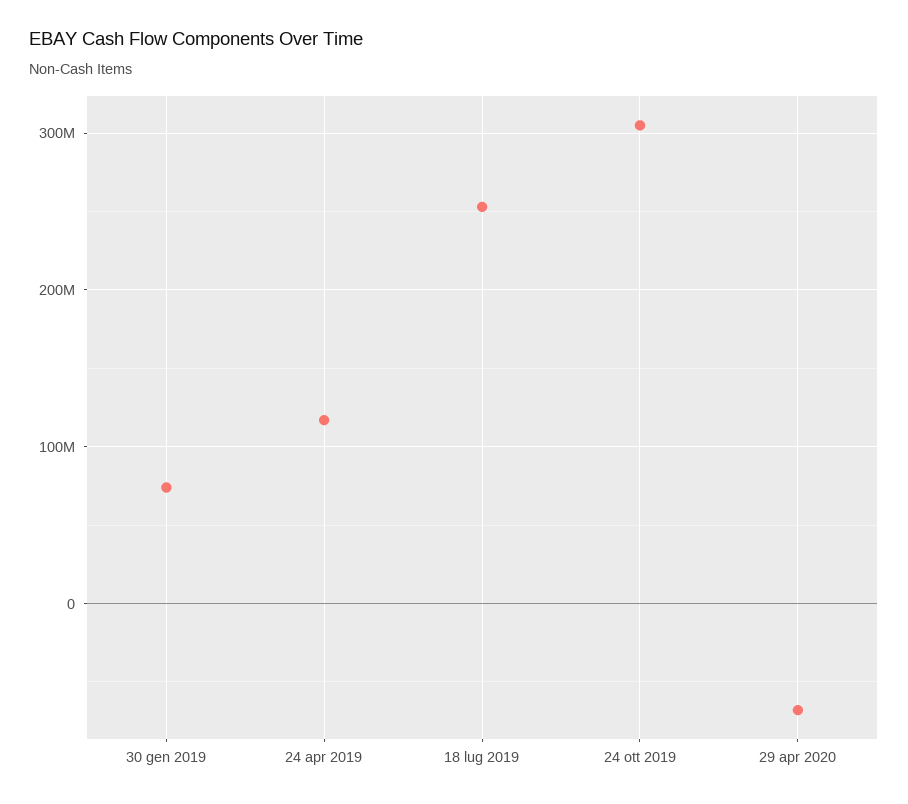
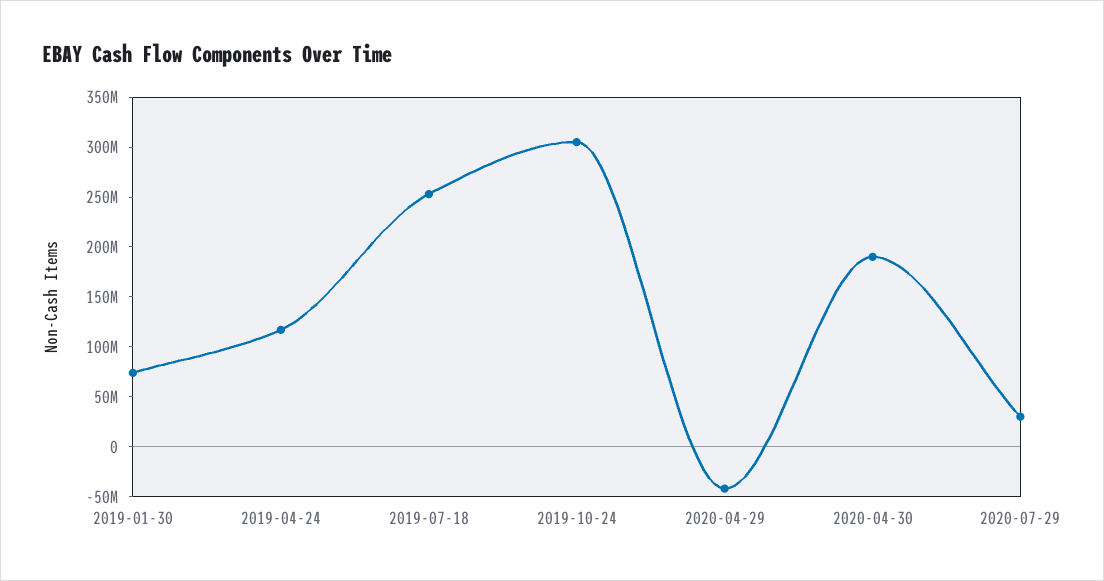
29 apr 2020: -70000000 -> -40000000
2020-04-30: none -> 190000000
2020-07-29: none -> 30000000

